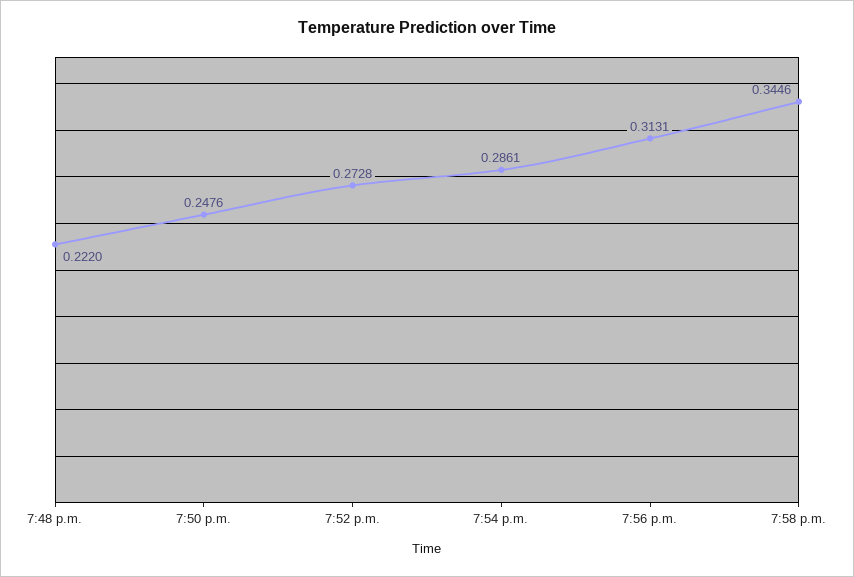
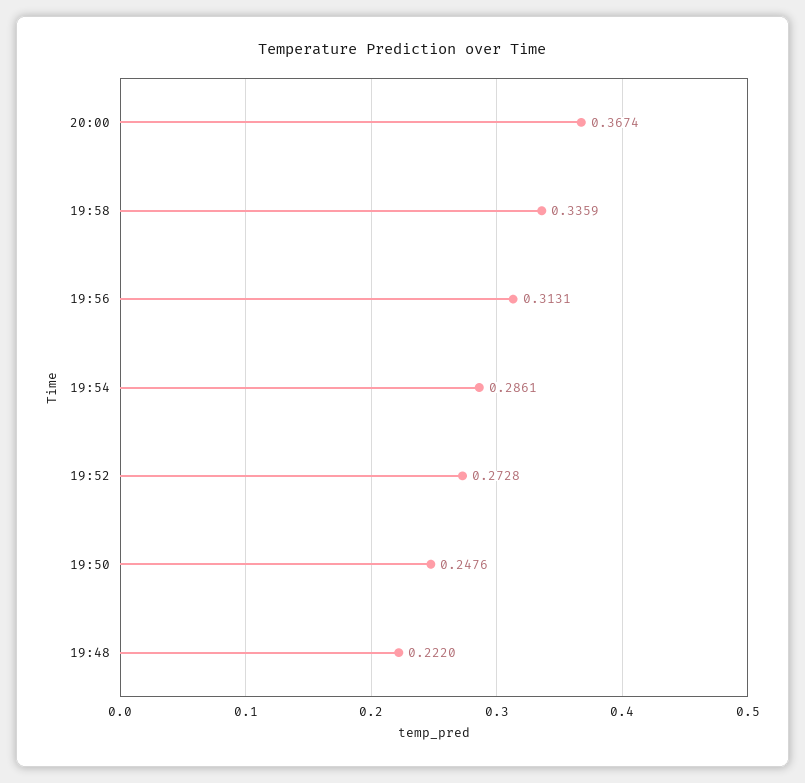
7:58 p.m.: 0.3446 -> 0.3359
20:00: none -> 0.3674

